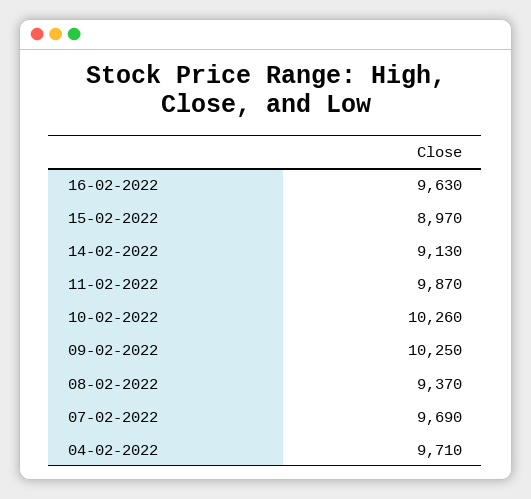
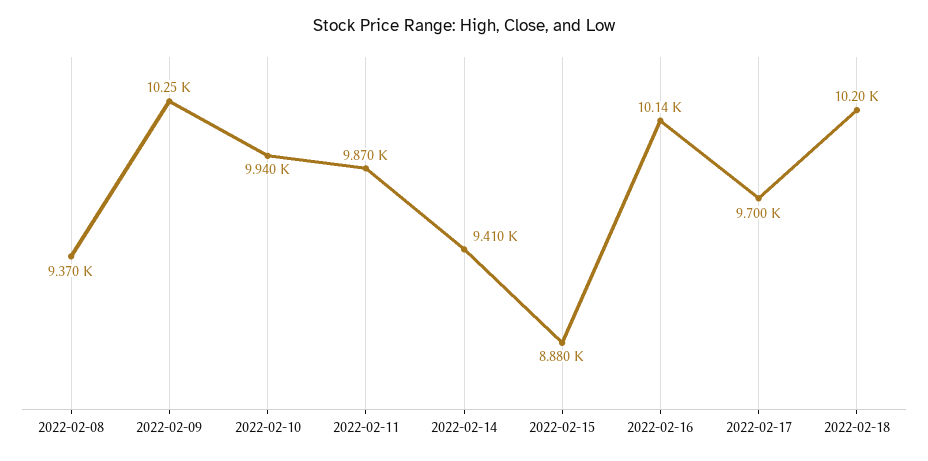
16-02-2022: 9630 -> 10140
15-02-2022: 8970 -> 8880
14-02-2022: 9130 -> 9410
10-02-2022: 10260 -> 9940
07-02-2022: 9690 -> none
04-02-2022: 9710 -> none
2022-02-17: none -> 9700
2022-02-18: none -> 10200

